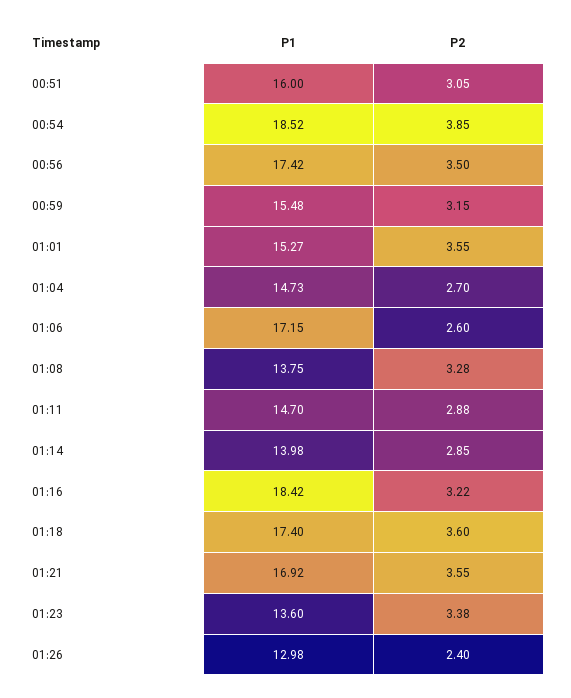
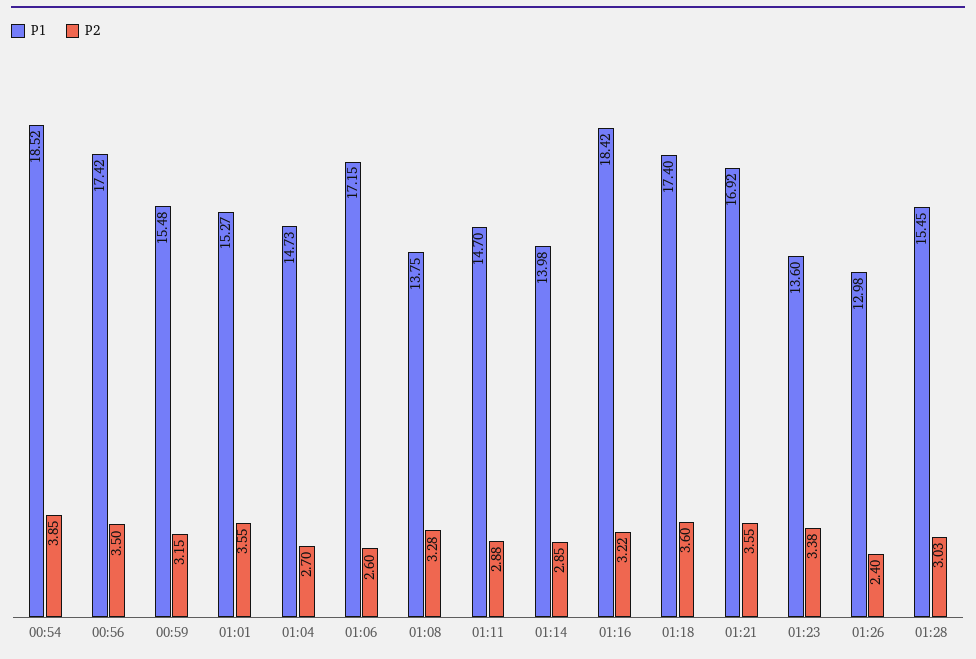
P1, 00:51: 16 -> none
P2, 00:51: 3.05 -> none
P1, 01:28: none -> 15.45
P2, 01:28: none -> 3.03

